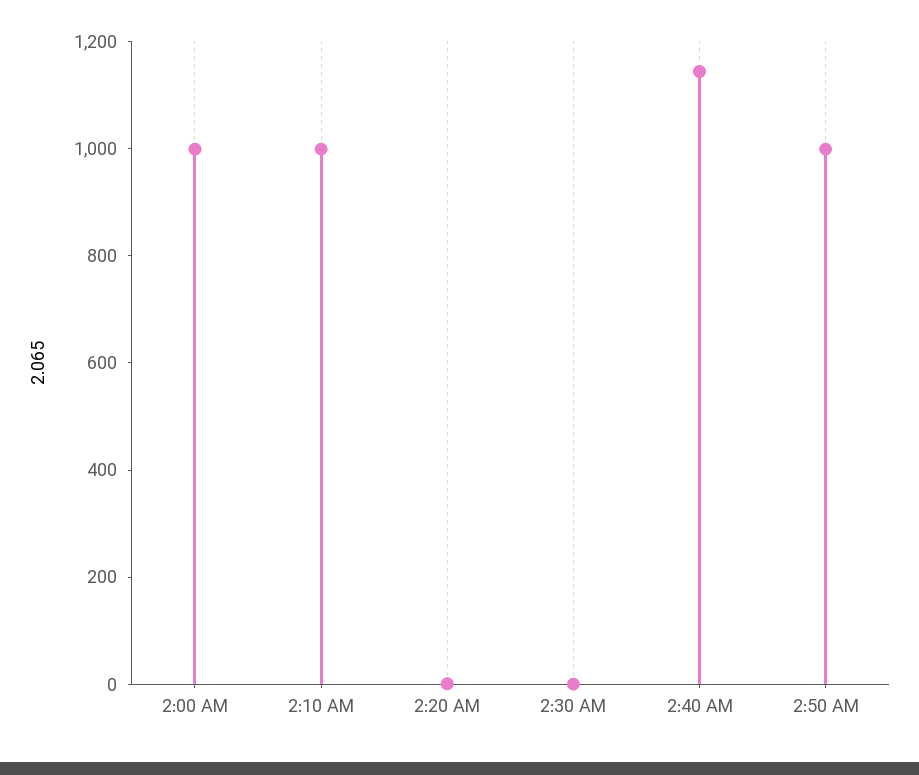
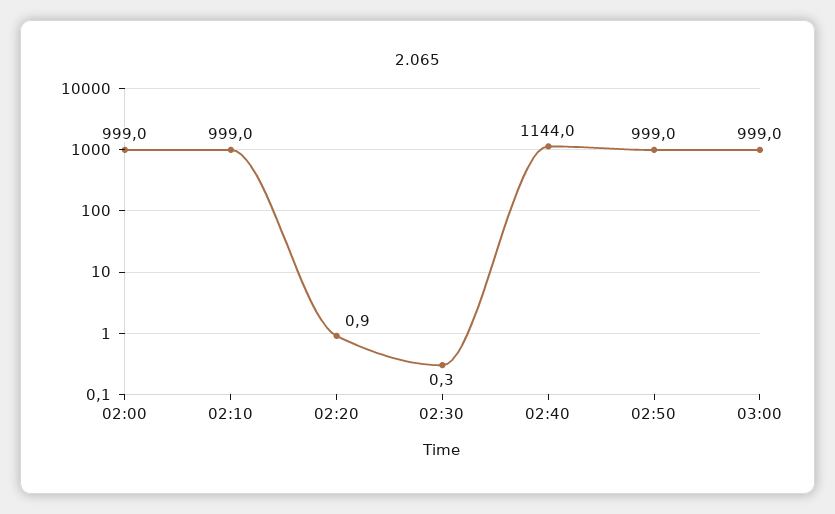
03:00: none -> 999

